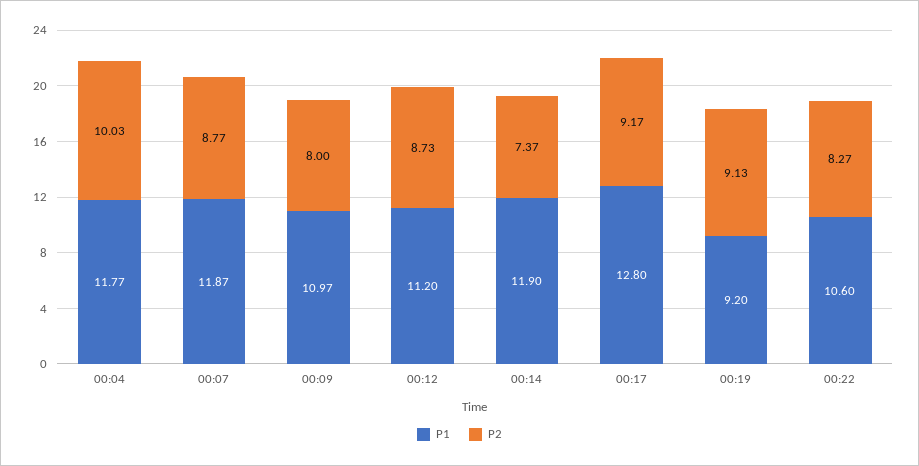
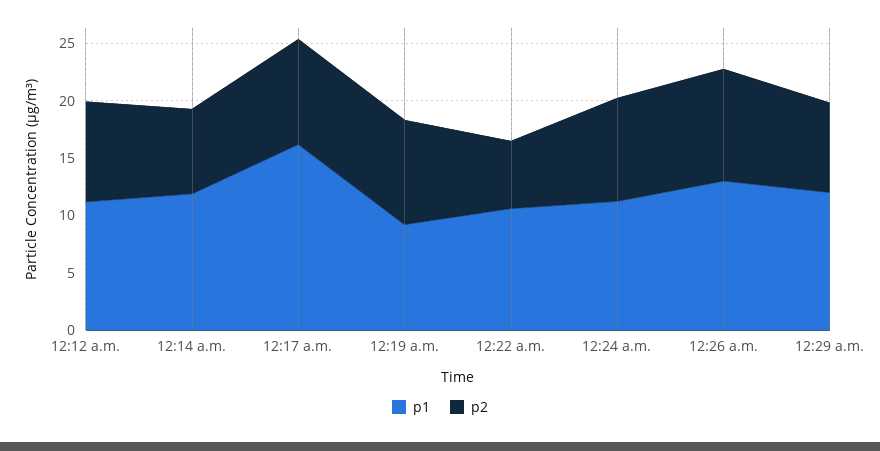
P1, 00:04: 11.77 -> none
P2, 00:04: 10.03 -> none
P1, 00:07: 11.87 -> none
P2, 00:07: 8.77 -> none
P1, 00:09: 10.97 -> none
P2, 00:09: 8 -> none
P1, 00:17: 12.8 -> 16
P2, 00:22: 8.27 -> 6
P1, 12:24 a.m.: none -> 11
P2, 12:24 a.m.: none -> 9
P1, 12:26 a.m.: none -> 13
P2, 12:26 a.m.: none -> 10
P1, 12:29 a.m.: none -> 12
P2, 12:29 a.m.: none -> 8

